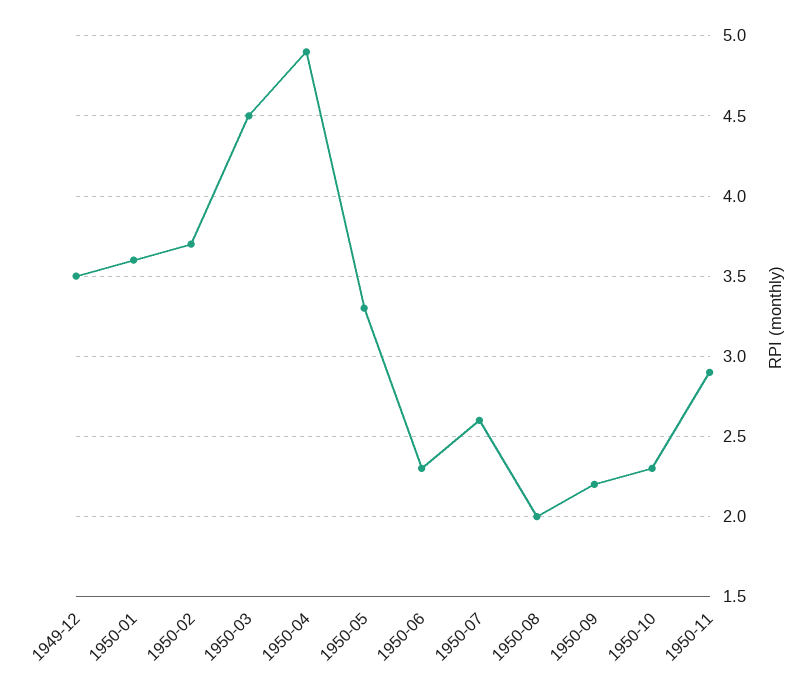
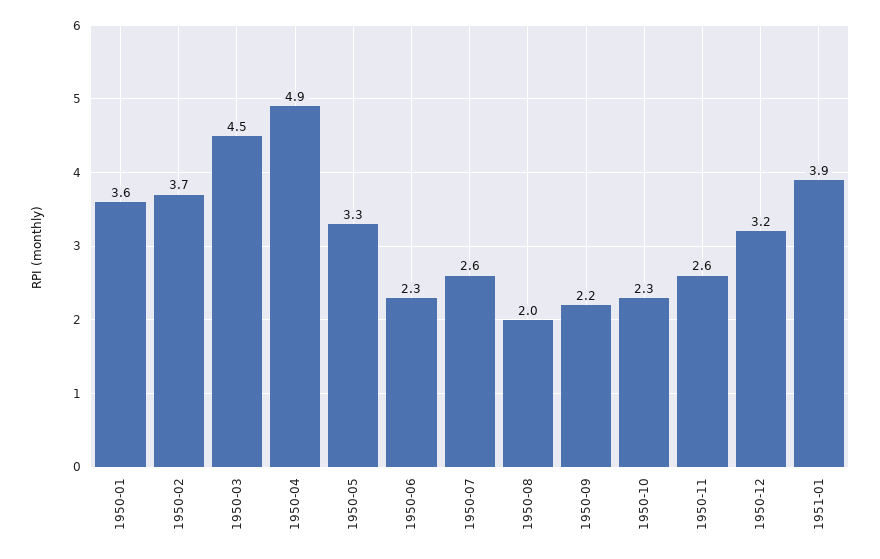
1949-12: 3.5 -> none
1950-11: 2.9 -> 2.6
1950-12: none -> 3.2
1951-01: none -> 3.9

